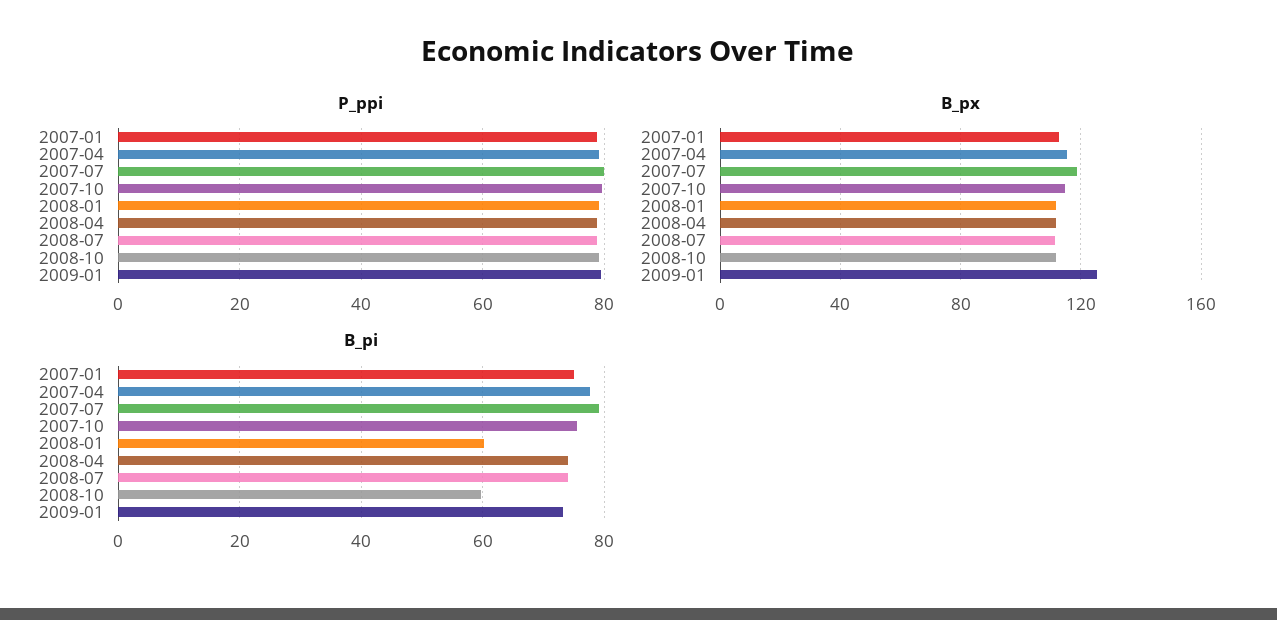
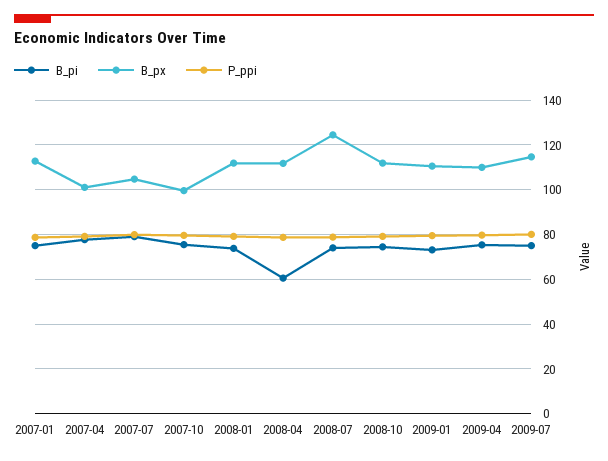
B_px, 2007-04: 115 -> 100
B_px, 2007-07: 120 -> 105
B_px, 2007-10: 115 -> 100
B_px, 2008-07: 110 -> 125
B_px, 2009-01: 125 -> 110
B_pi, 2008-01: 60 -> 75
B_pi, 2008-04: 74 -> 60
B_pi, 2008-10: 60 -> 75
B_pi, 2009-04: none -> 75
B_px, 2009-04: none -> 110
P_ppi, 2009-04: none -> 80
B_pi, 2009-07: none -> 75
B_px, 2009-07: none -> 115
P_ppi, 2009-07: none -> 80

